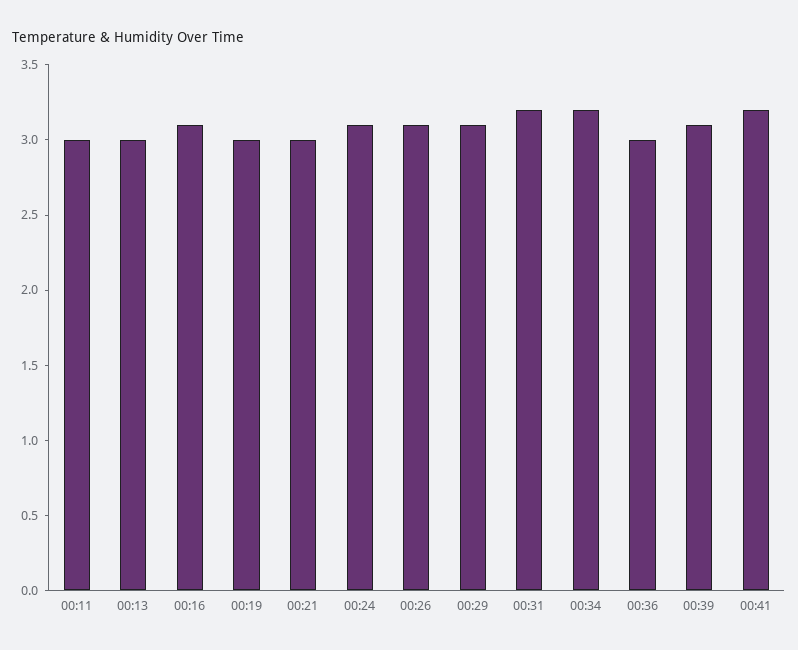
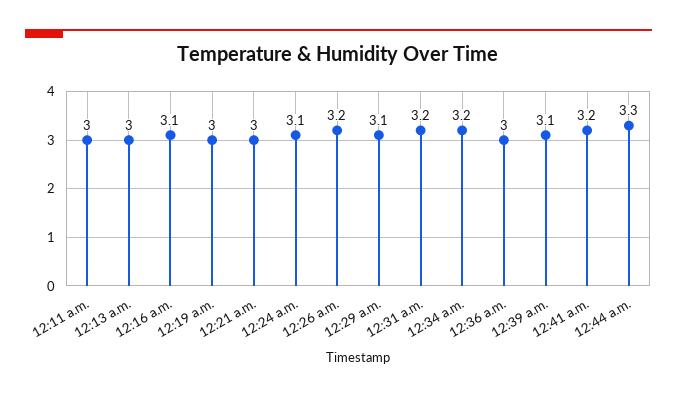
00:26: 3.1 -> 3.2
12:44 a.m.: none -> 3.3

